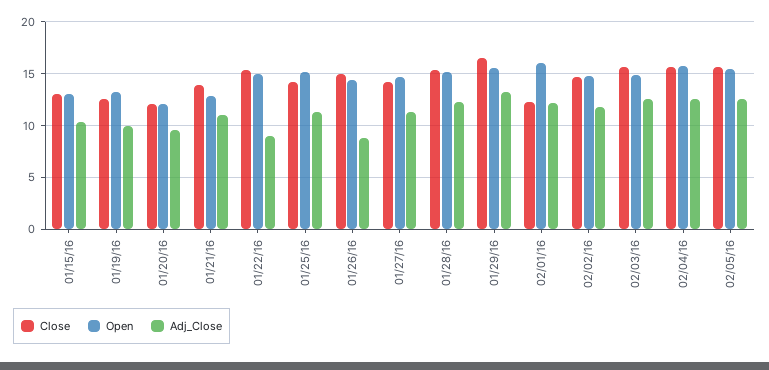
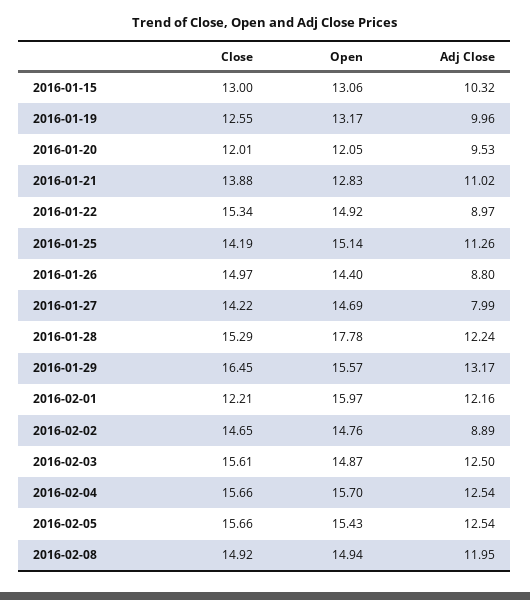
Adj_Close, 01/27/16: 11 -> 7.99
Open, 01/28/16: 15 -> 17.78
Adj_Close, 02/02/16: 12 -> 8.89
Close, 2016-02-08: none -> 14.92
Open, 2016-02-08: none -> 14.94
Adj_Close, 2016-02-08: none -> 11.95

